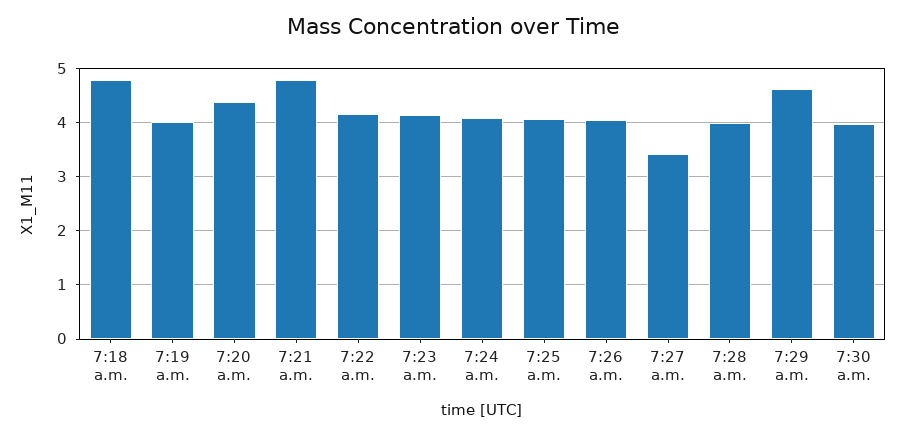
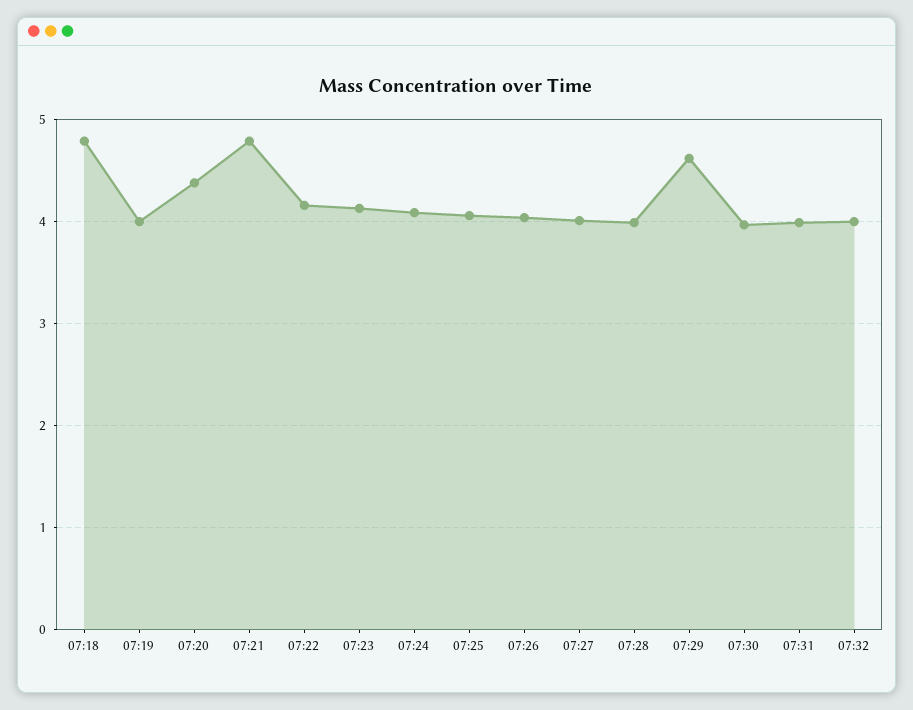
7:27 a.m.: 3.4 -> 4
07:31: none -> 4
07:32: none -> 4

